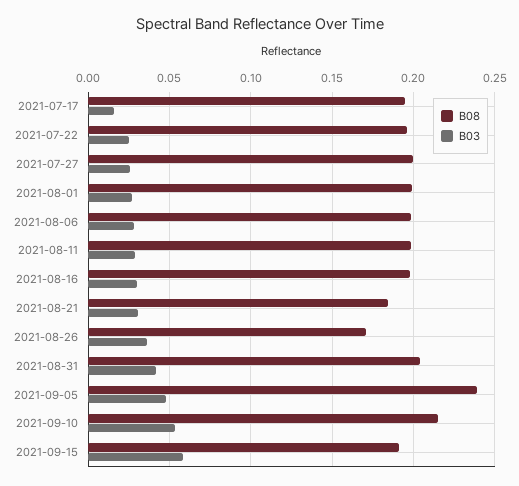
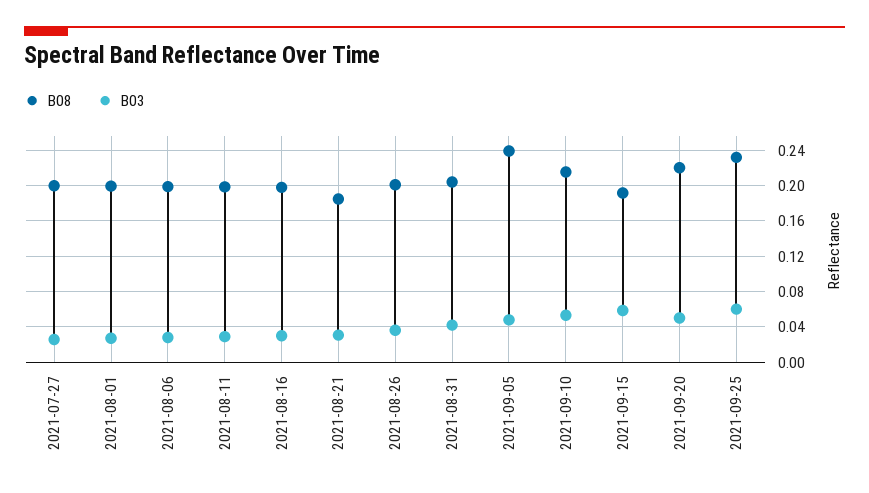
B08, 2021-07-17: 0.195 -> none
B03, 2021-07-17: 0.015 -> none
B08, 2021-07-22: 0.195 -> none
B03, 2021-07-22: 0.025 -> none
B08, 2021-08-26: 0.17 -> 0.2
B08, 2021-09-20: none -> 0.22
B03, 2021-09-20: none -> 0.05
B08, 2021-09-25: none -> 0.23
B03, 2021-09-25: none -> 0.06

